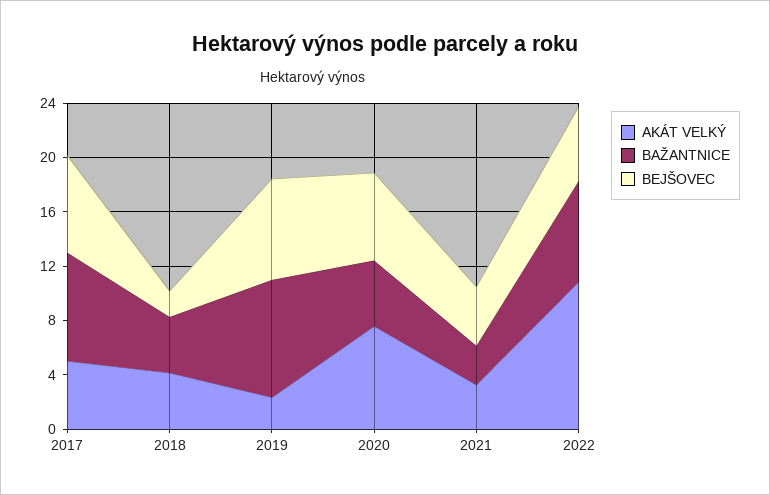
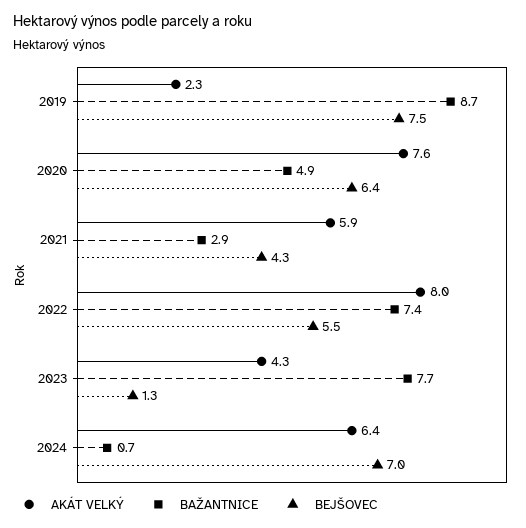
AKÁT VELKÝ, 2017: 5 -> none
BAŽANTNICE, 2017: 8 -> none
BEJŠOVEC, 2017: 7 -> none
AKÁT VELKÝ, 2018: 4 -> none
BAŽANTNICE, 2018: 4 -> none
BEJŠOVEC, 2018: 2 -> none
AKÁT VELKÝ, 2021: 3 -> 5.9
AKÁT VELKÝ, 2022: 11 -> 8
AKÁT VELKÝ, 2023: none -> 4.3
BAŽANTNICE, 2023: none -> 7.7
BEJŠOVEC, 2023: none -> 1.3
AKÁT VELKÝ, 2024: none -> 6.4
BAŽANTNICE, 2024: none -> 0.7
BEJŠOVEC, 2024: none -> 7

